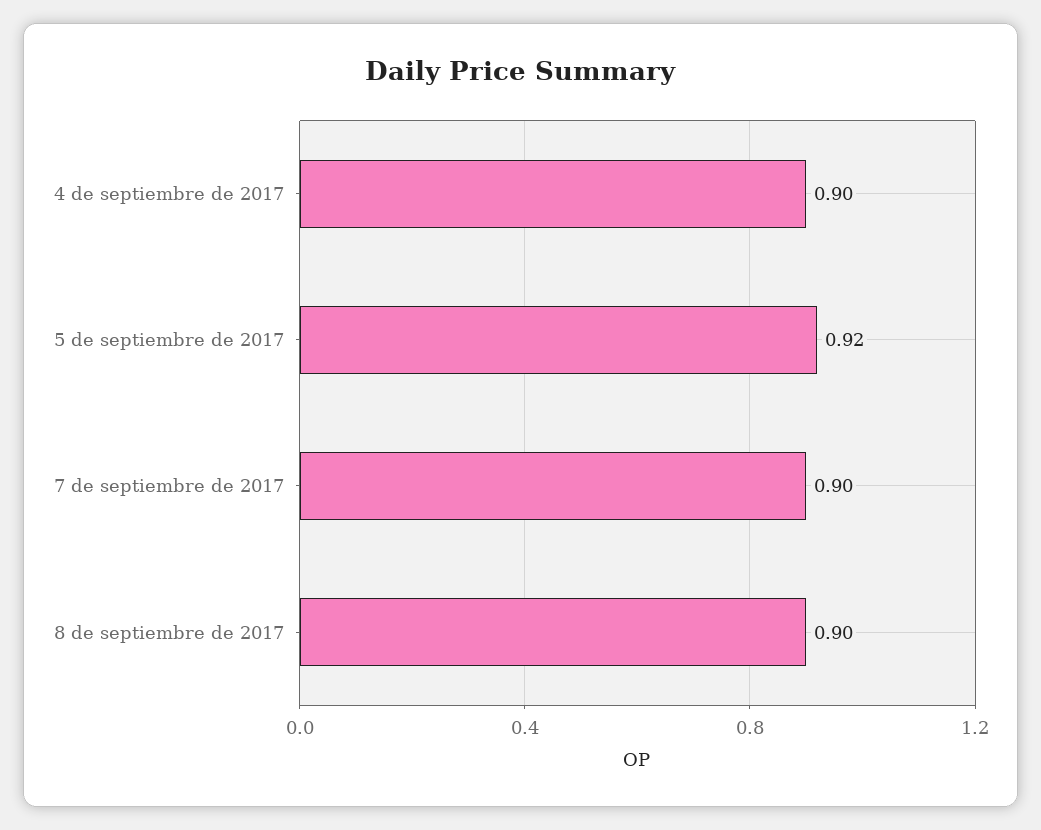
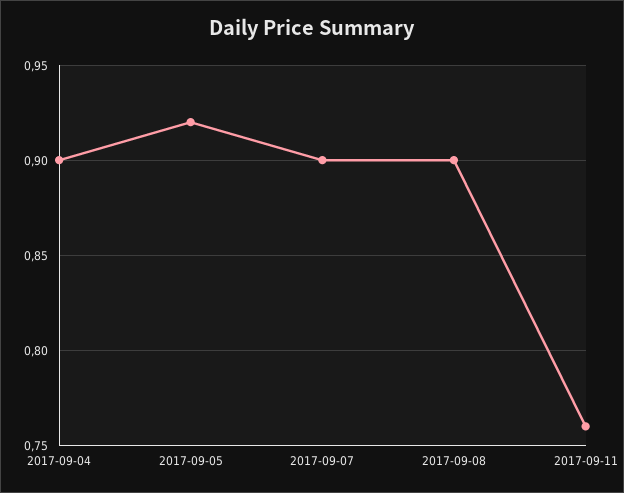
2017-09-11: none -> 0.76

